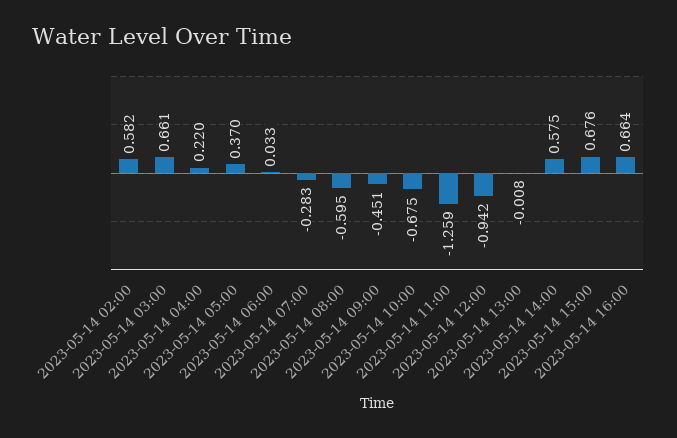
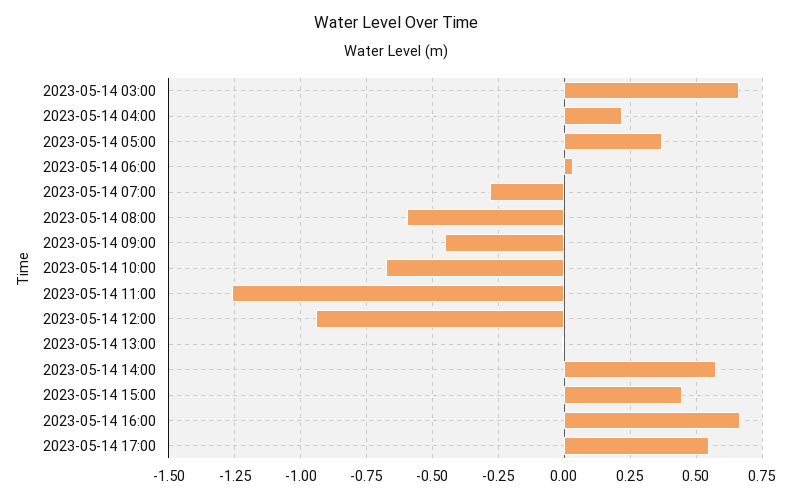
2023-05-14 02:00: 0.582 -> none
2023-05-14 15:00: 0.676 -> 0.45
2023-05-14 17:00: none -> 0.55

